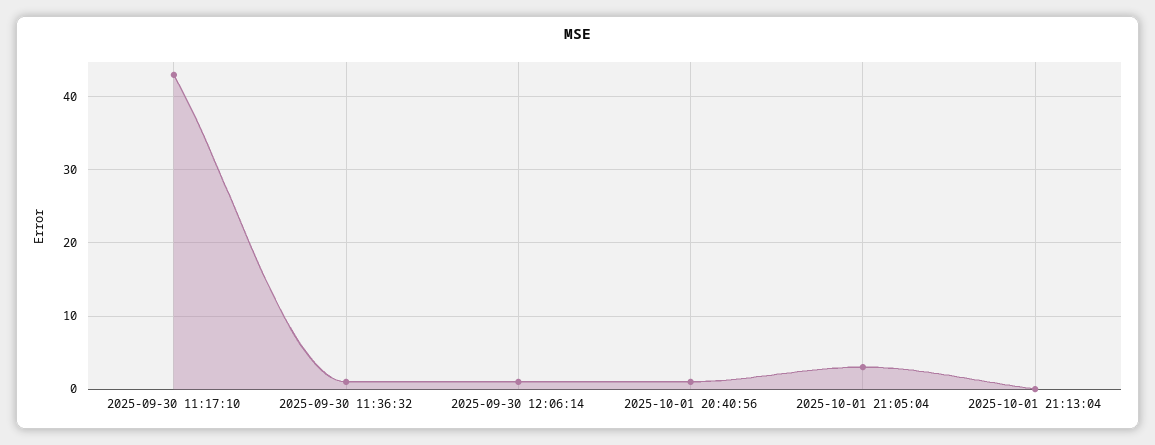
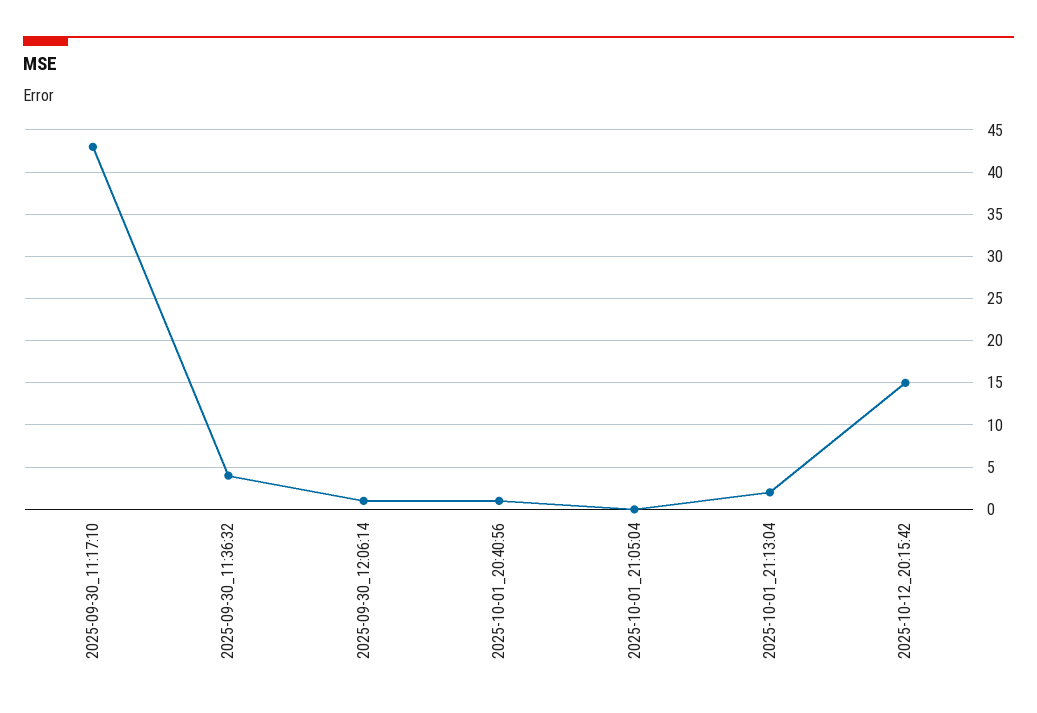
2025-09-30 11:36:32: 1 -> 4
2025-10-01 21:05:04: 3 -> 0
2025-10-01 21:13:04: 0 -> 2
2025-10-12_20:15:42: none -> 15

